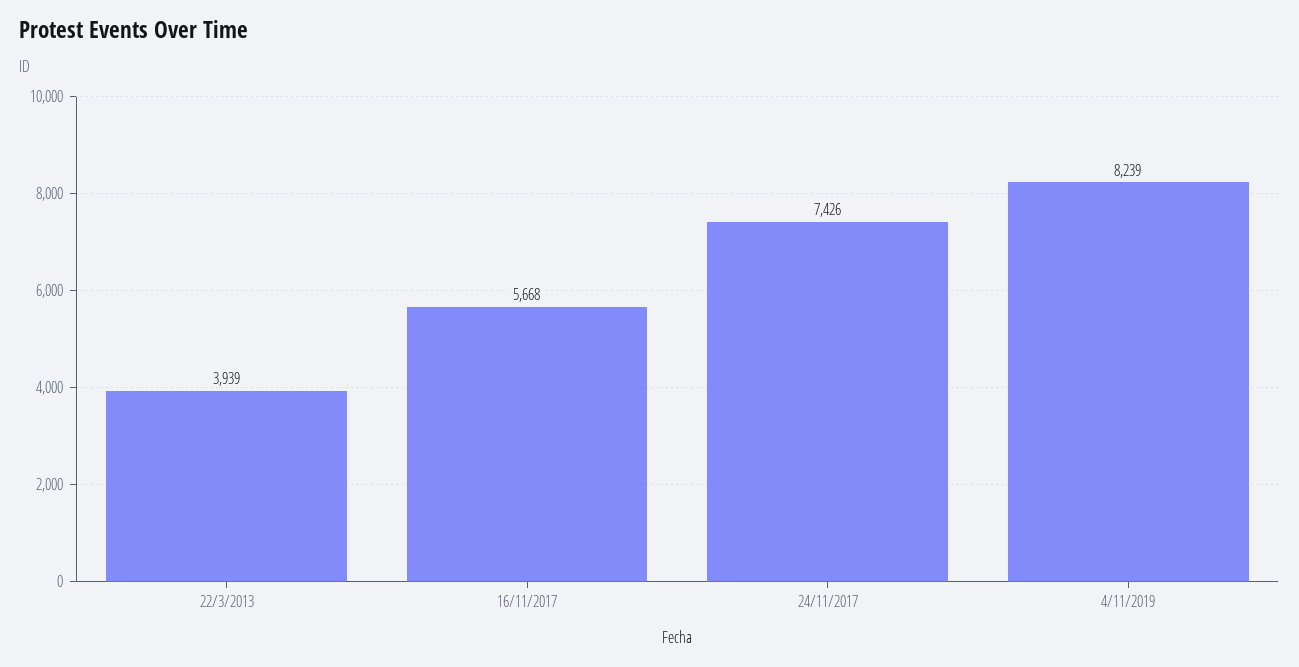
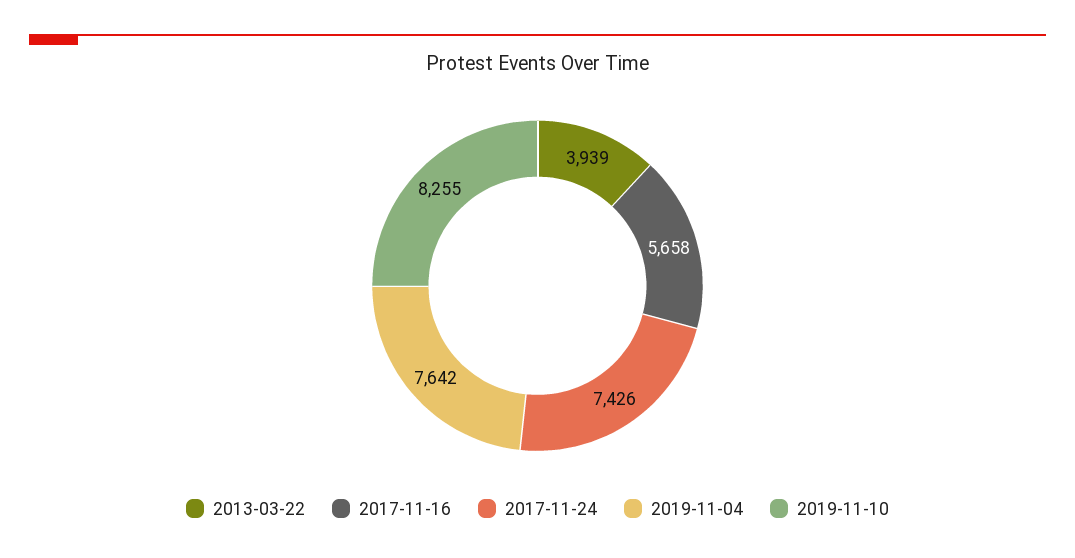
16/11/2017: 5668 -> 5658
4/11/2019: 8239 -> 7642
2019-11-10: none -> 8255

